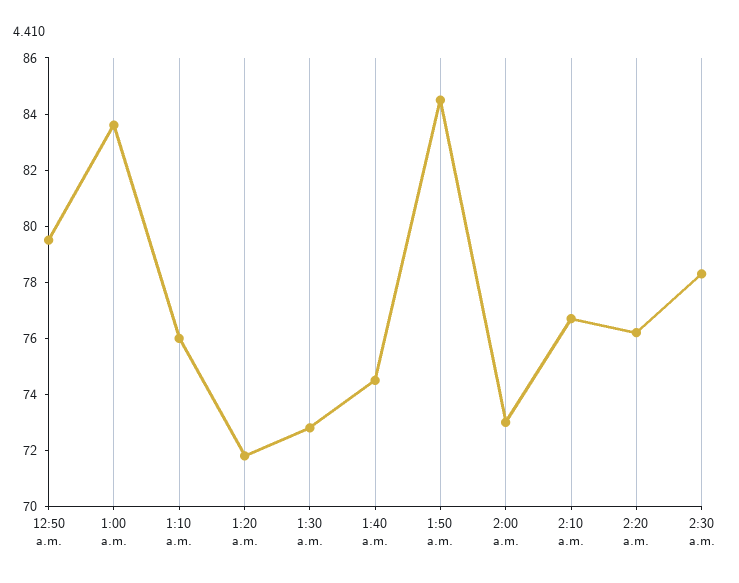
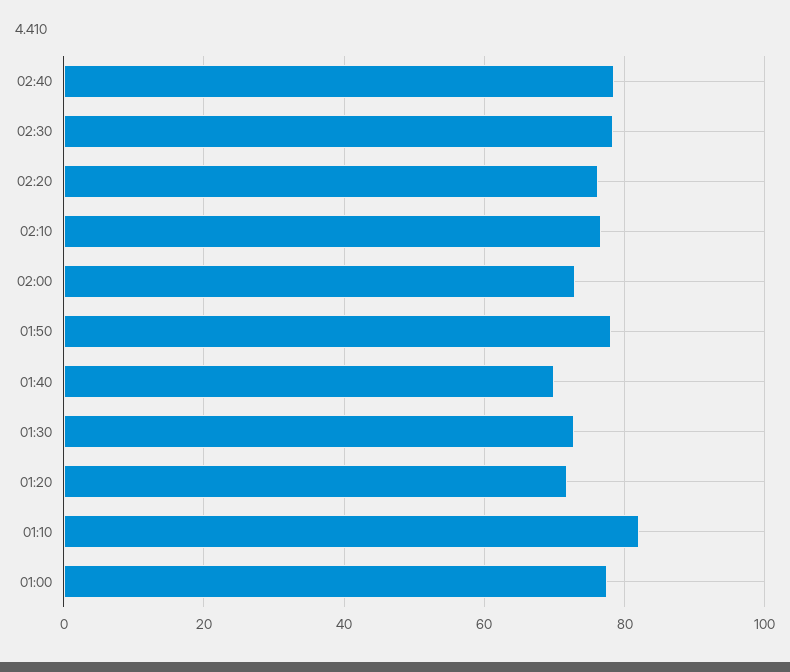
12:50 a.m.: 79.5 -> none
1:00 a.m.: 83.5 -> 78
1:10 a.m.: 76 -> 82
1:40 a.m.: 74.5 -> 70
1:50 a.m.: 84.5 -> 78
02:40: none -> 78

